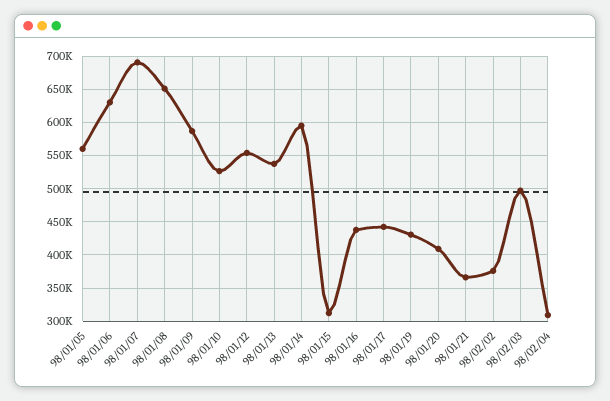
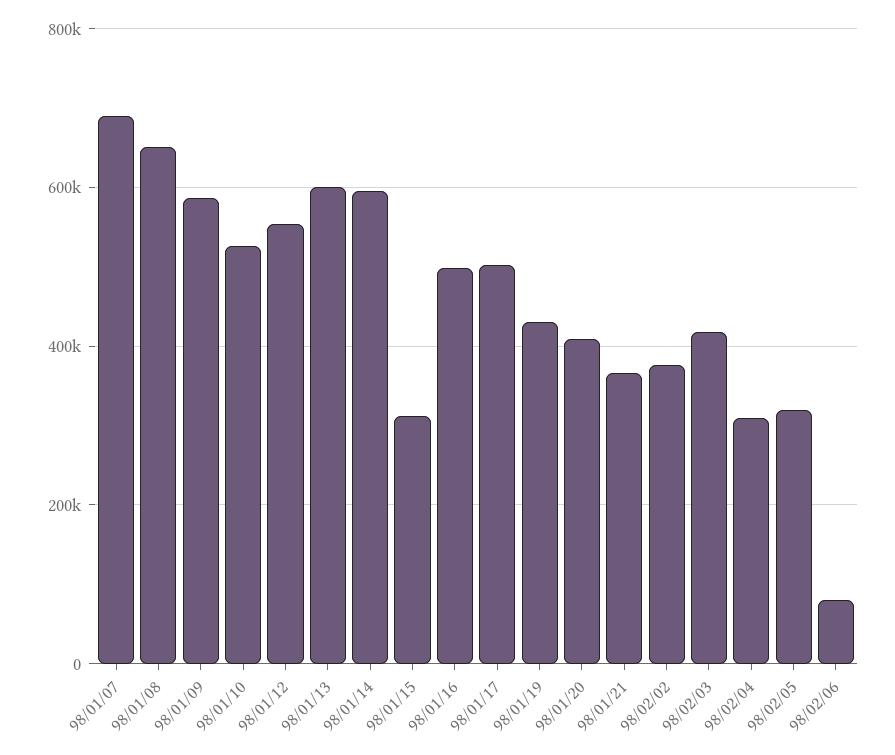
98/01/05: 560000 -> none
98/01/06: 630000 -> none
98/01/13: 540000 -> 600000
98/01/16: 440000 -> 500000
98/01/17: 440000 -> 500000
98/02/03: 500000 -> 420000
98/02/05: none -> 320000
98/02/06: none -> 80000

